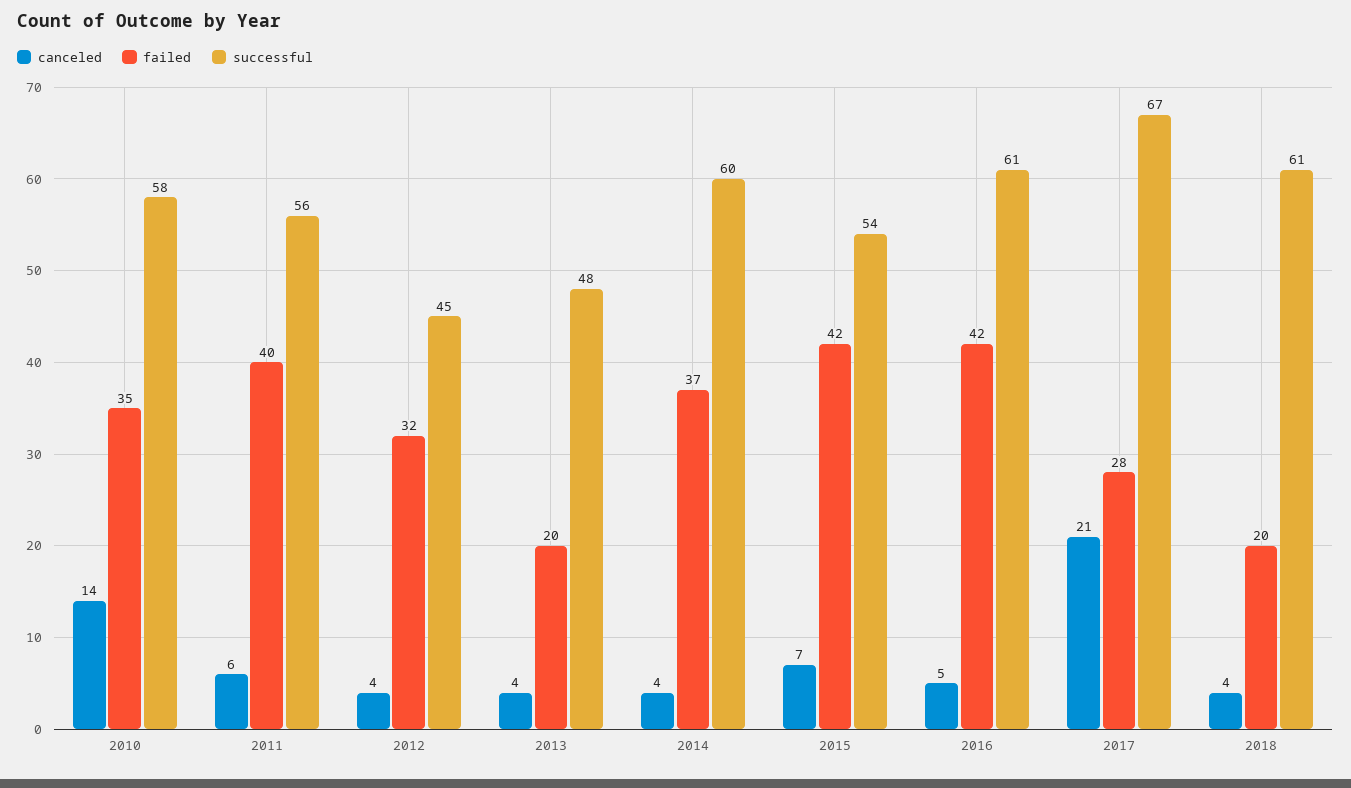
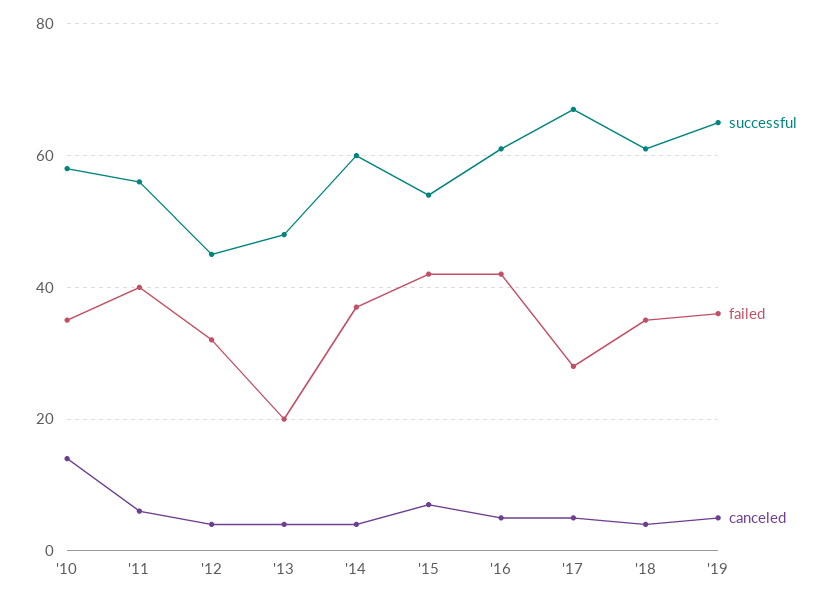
canceled, 2017: 21 -> 5
failed, 2018: 20 -> 35
successful, '19: none -> 65
failed, '19: none -> 35
canceled, '19: none -> 5

